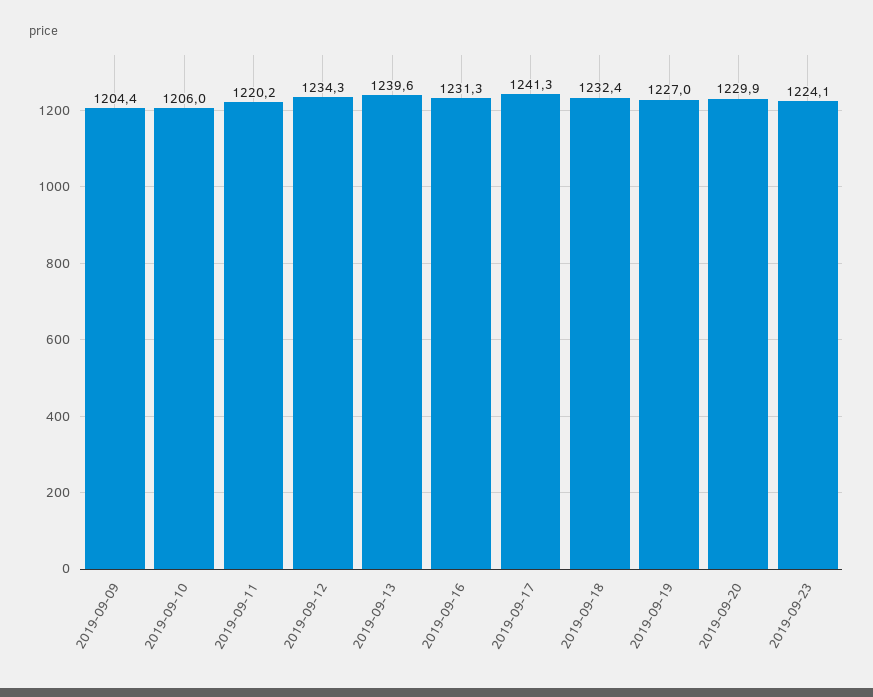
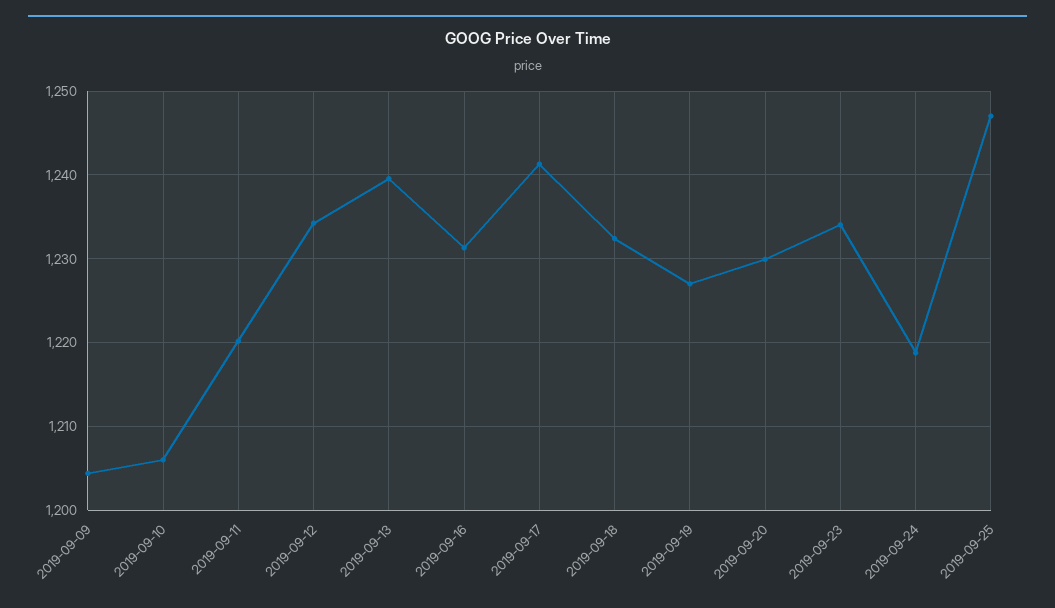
2019-09-23: 1224.1 -> 1234
2019-09-24: none -> 1219
2019-09-25: none -> 1247

